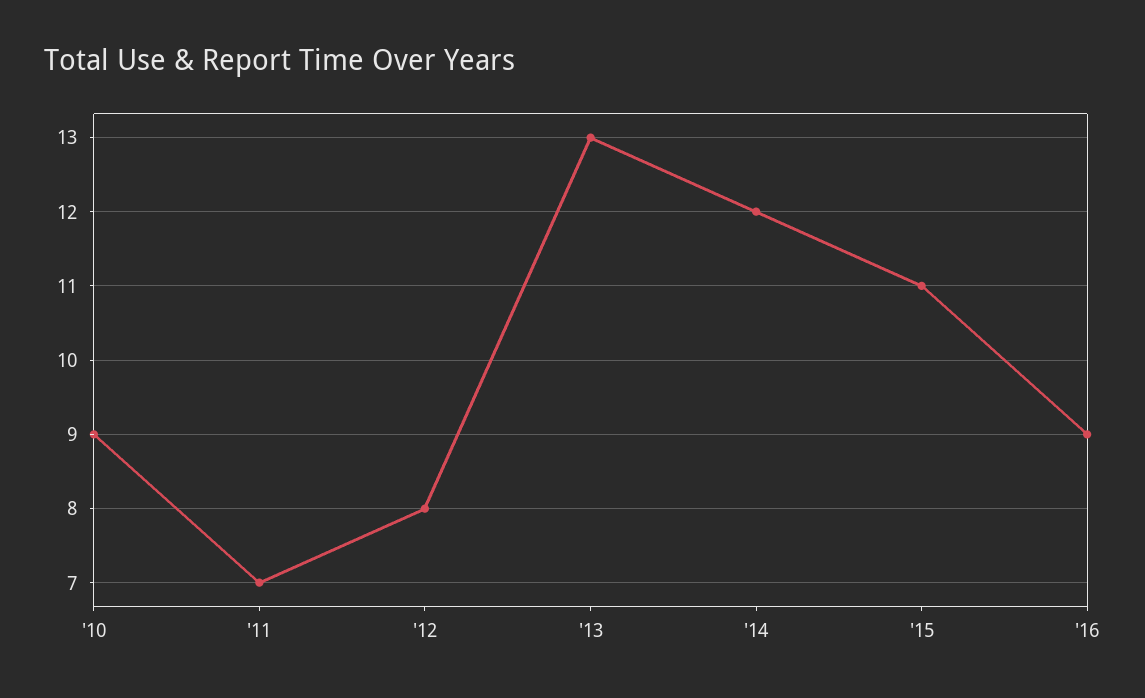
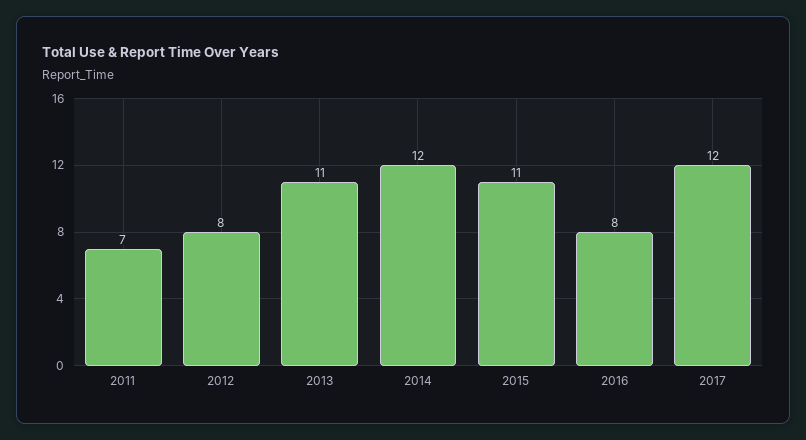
'10: 9 -> none
'13: 13 -> 11
'16: 9 -> 8
2017: none -> 12

